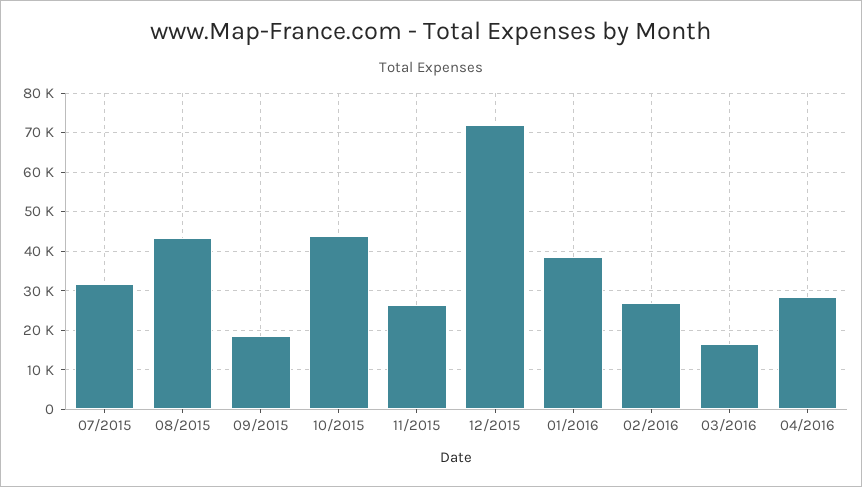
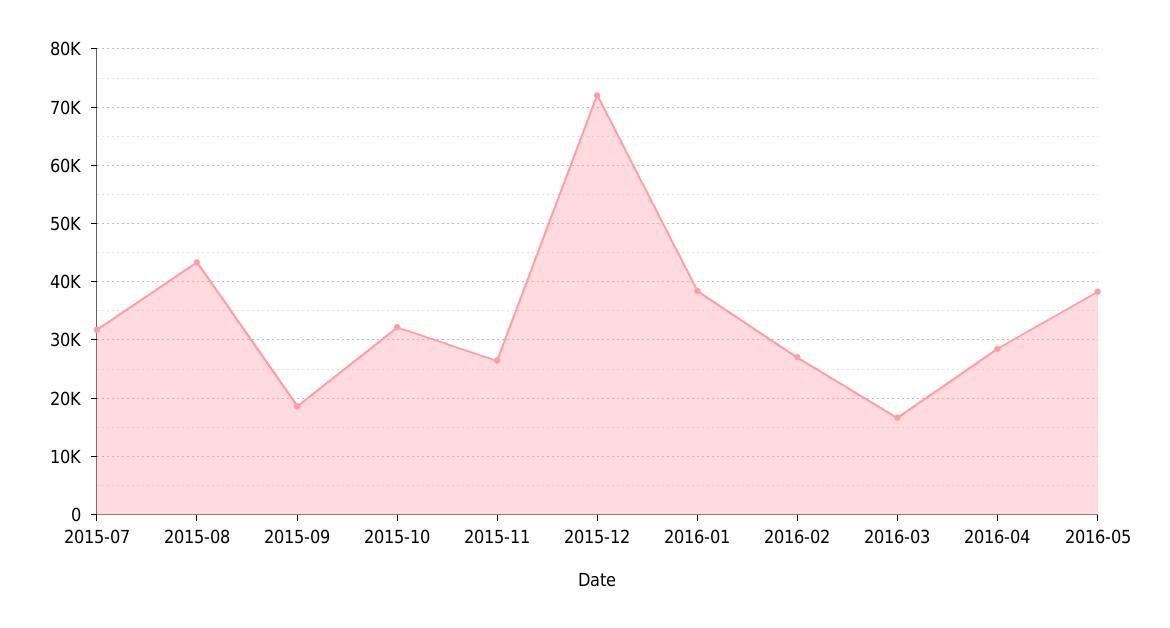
10/2015: 44000 -> 32000
2016-05: none -> 38000

